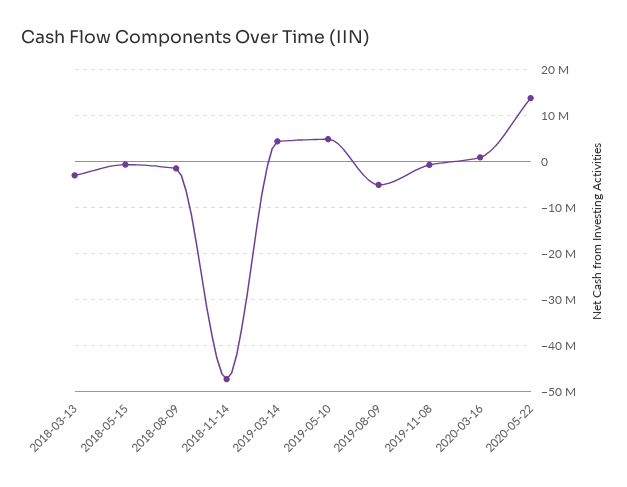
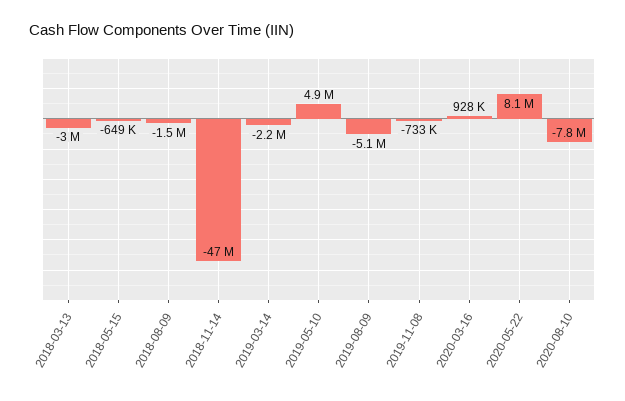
2019-03-14: 4000000 -> -2200000
2020-05-22: 14000000 -> 8100000
2020-08-10: none -> -7800000

